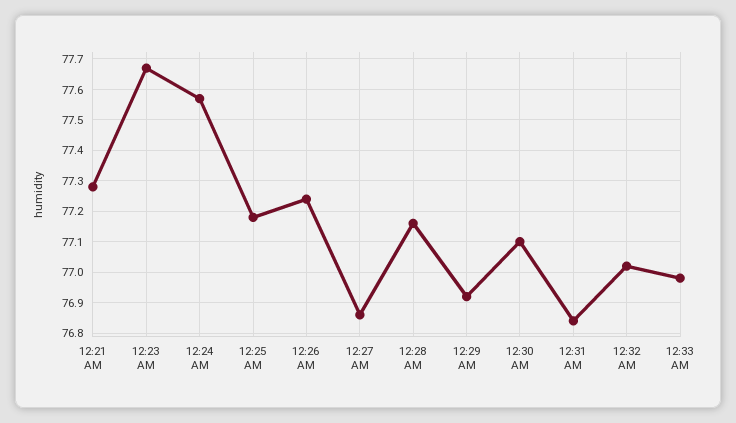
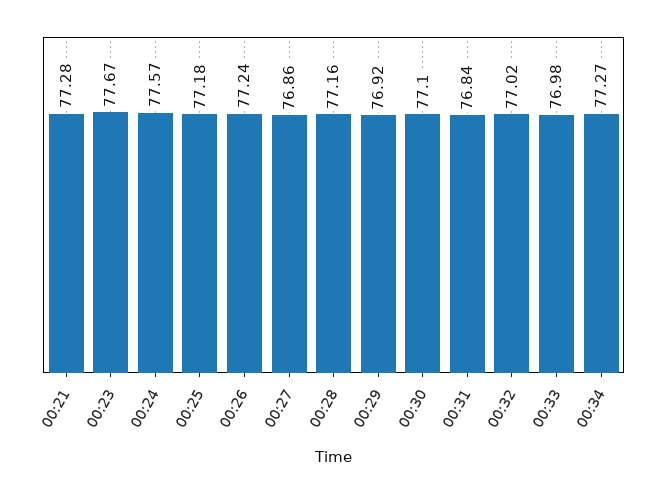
00:34: none -> 77.27

